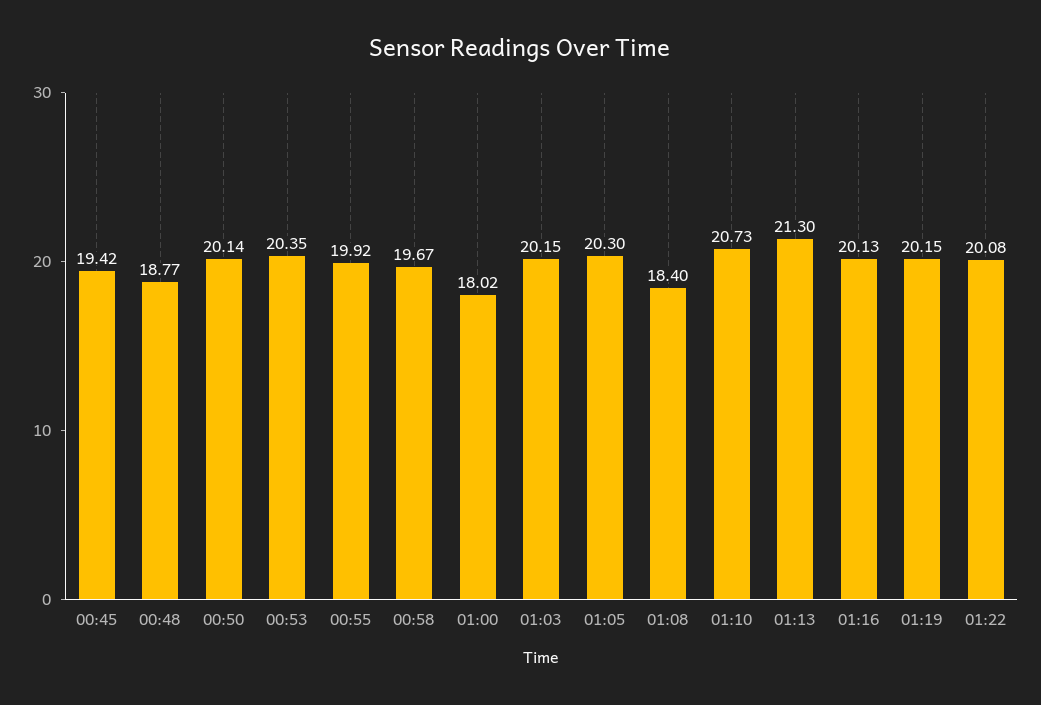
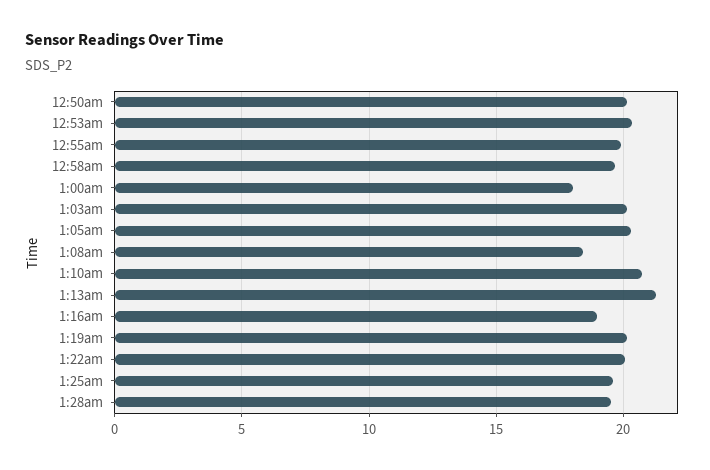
00:45: 19.42 -> none
00:48: 18.77 -> none
01:16: 20.13 -> 19
1:25am: none -> 19.5
1:28am: none -> 19.5

